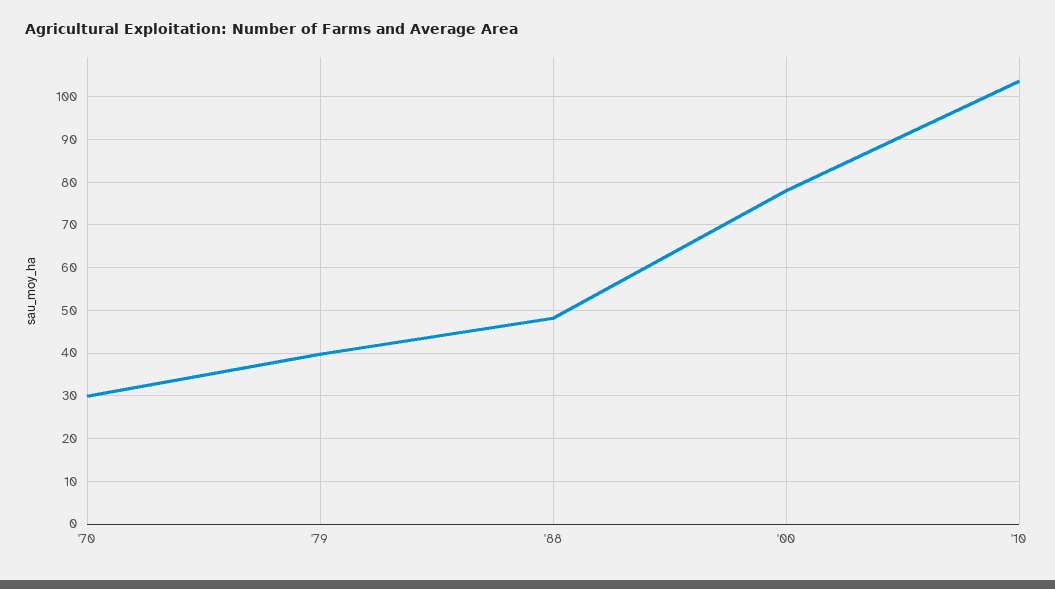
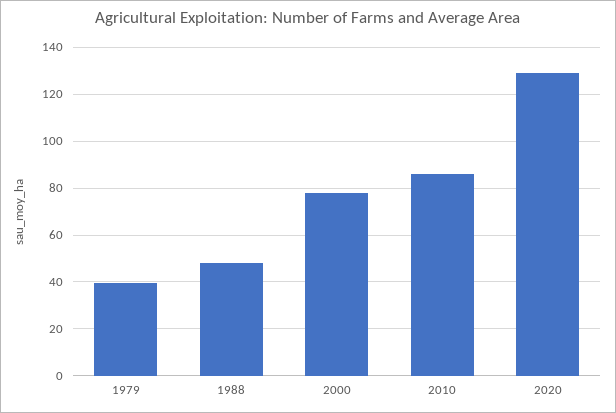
'70: 30 -> none
'10: 104 -> 85
2020: none -> 130

